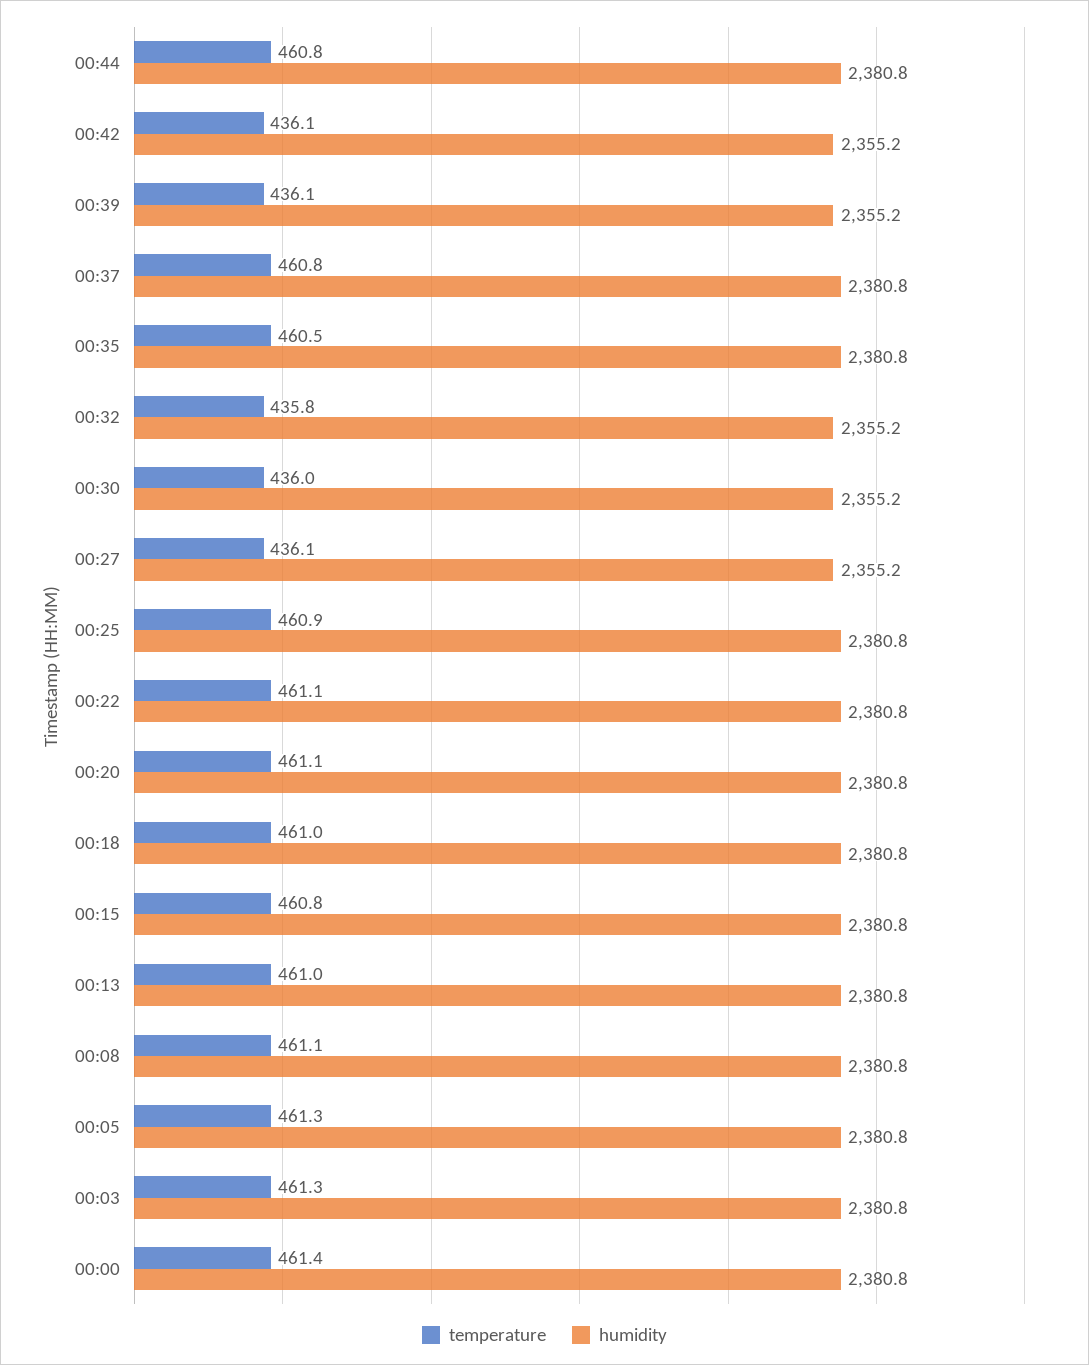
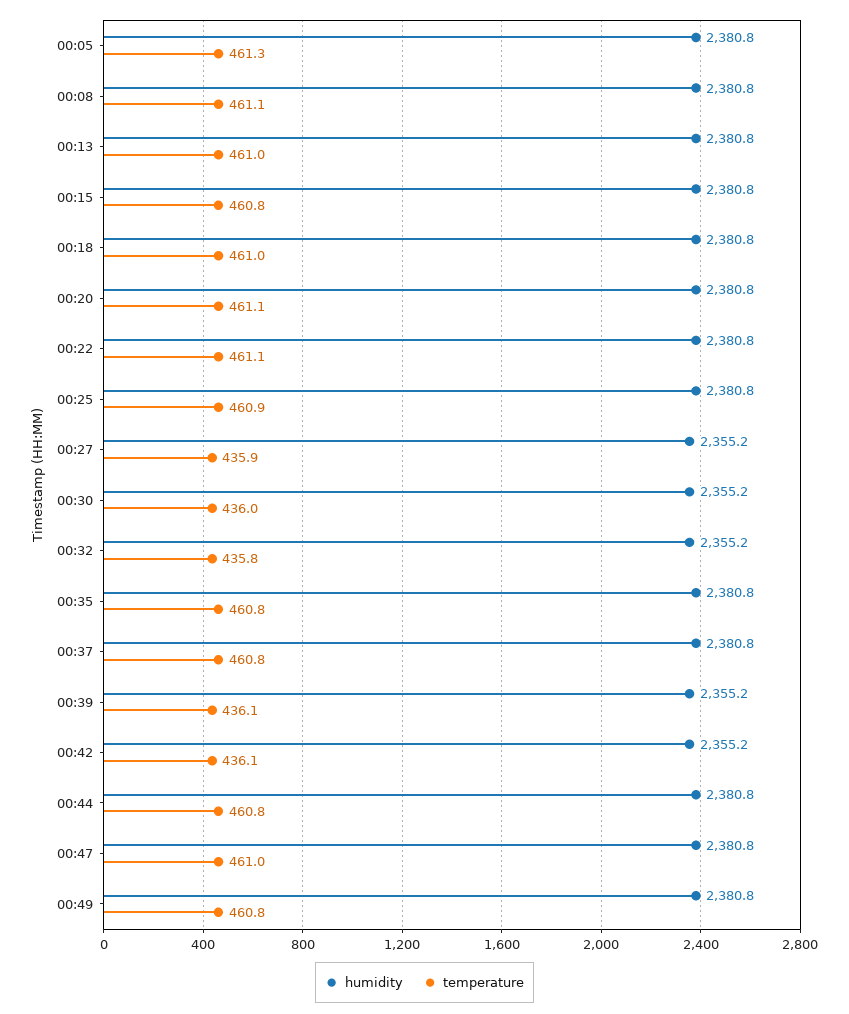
temperature, 00:35: 460.5 -> 460.8
temperature, 00:27: 436.1 -> 435.9
temperature, 00:03: 461.3 -> none
humidity, 00:03: 2380.8 -> none
temperature, 00:00: 461.4 -> none
humidity, 00:00: 2380.8 -> none
humidity, 00:47: none -> 2380.8
temperature, 00:47: none -> 461
humidity, 00:49: none -> 2380.8
temperature, 00:49: none -> 460.8

